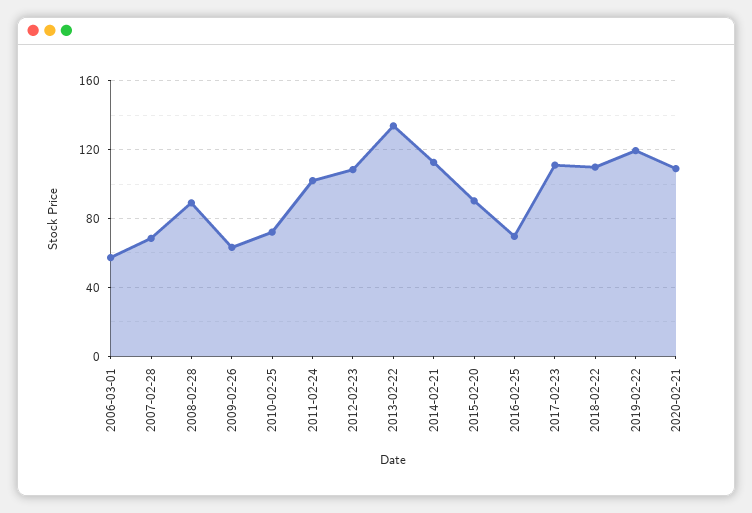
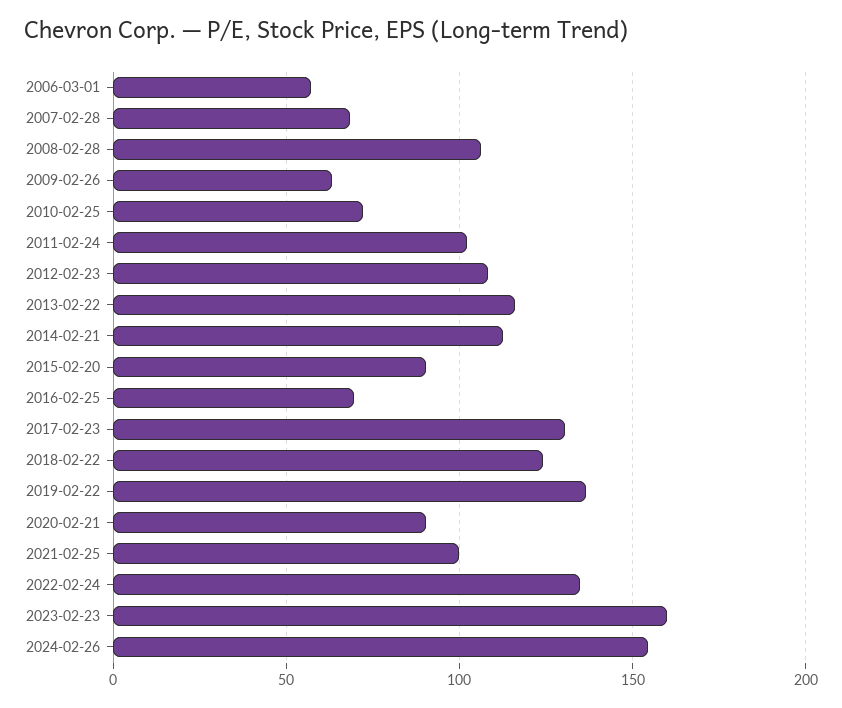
2008-02-28: 90 -> 105
2013-02-22: 135 -> 115
2017-02-23: 110 -> 130
2018-02-22: 110 -> 125
2019-02-22: 120 -> 135
2020-02-21: 110 -> 90
2021-02-25: none -> 100
2022-02-24: none -> 135
2023-02-23: none -> 160
2024-02-26: none -> 155

